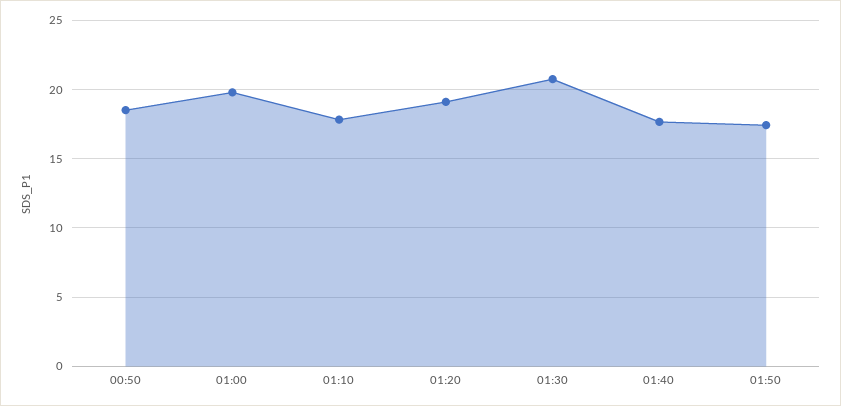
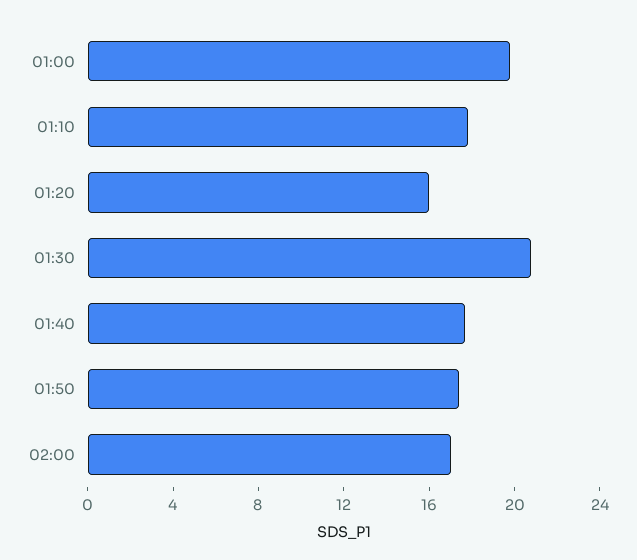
00:50: 18.5 -> none
01:20: 19 -> 16
02:00: none -> 17

